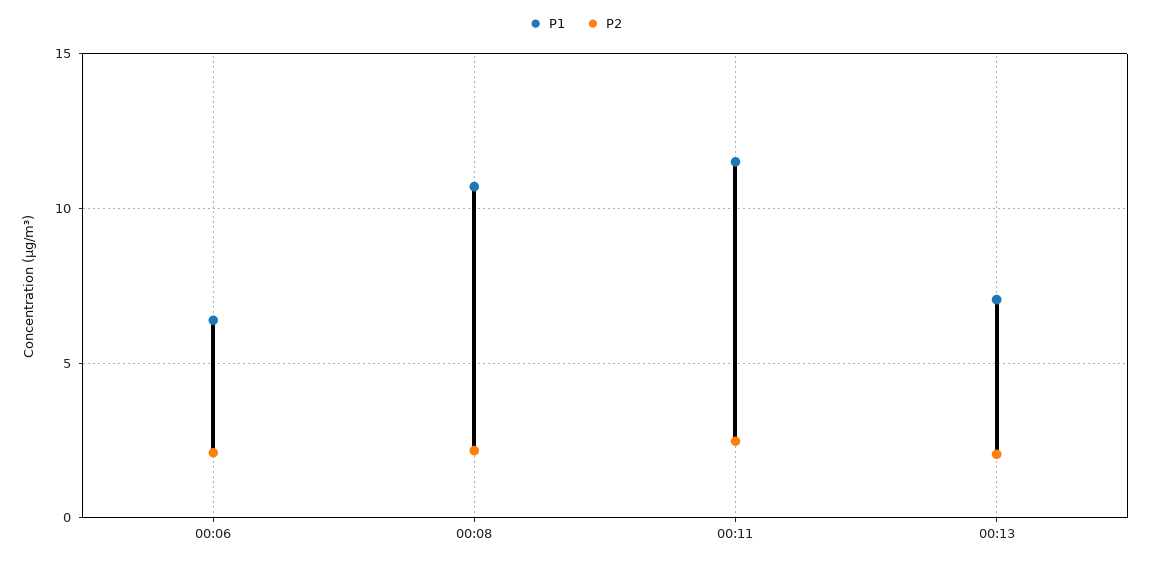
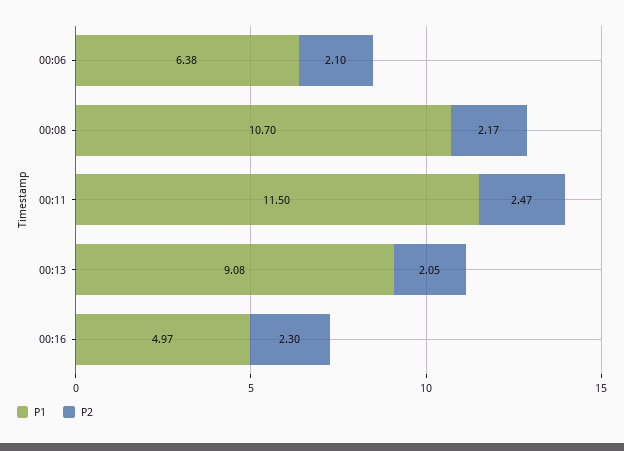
P1, 00:13: 7 -> 9.08
P1, 00:16: none -> 4.97
P2, 00:16: none -> 2.3

